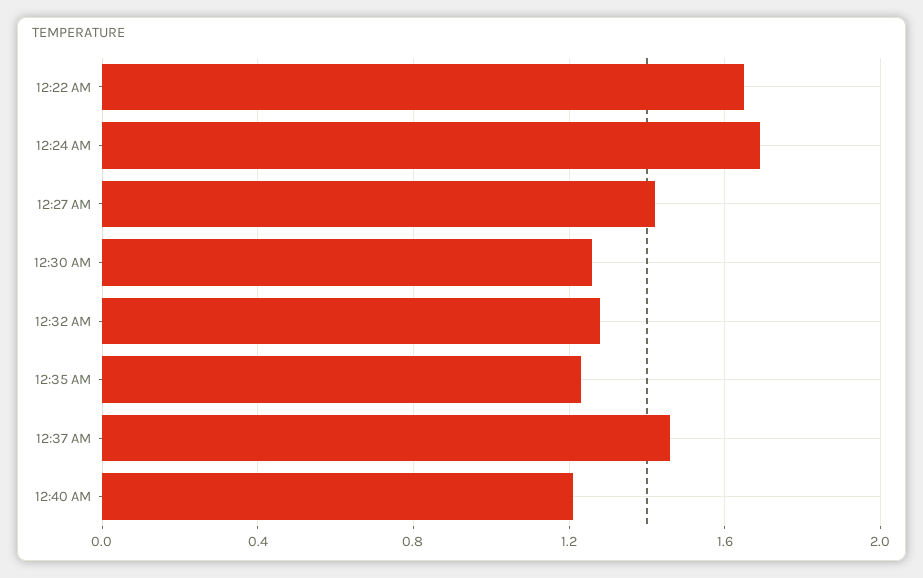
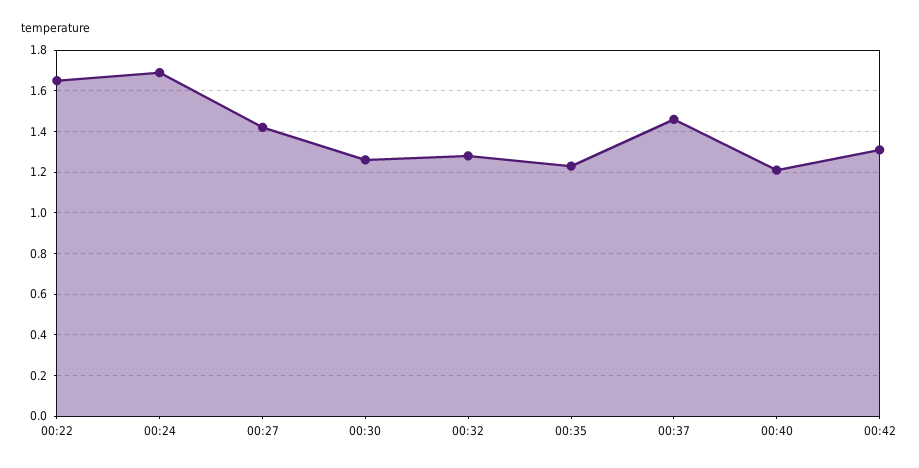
00:42: none -> 1.3

